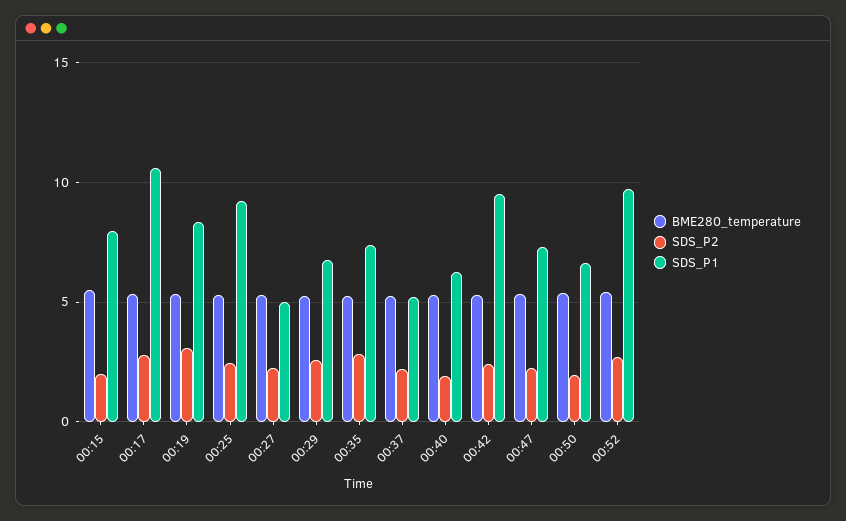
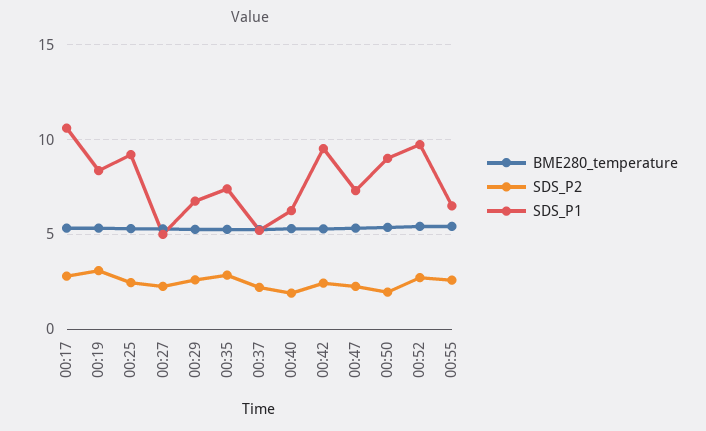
BME280_temperature, 00:15: 5.5 -> none
SDS_P2, 00:15: 2 -> none
SDS_P1, 00:15: 8 -> none
SDS_P1, 00:50: 6.5 -> 9
BME280_temperature, 00:55: none -> 5.5
SDS_P2, 00:55: none -> 2.5
SDS_P1, 00:55: none -> 6.5

